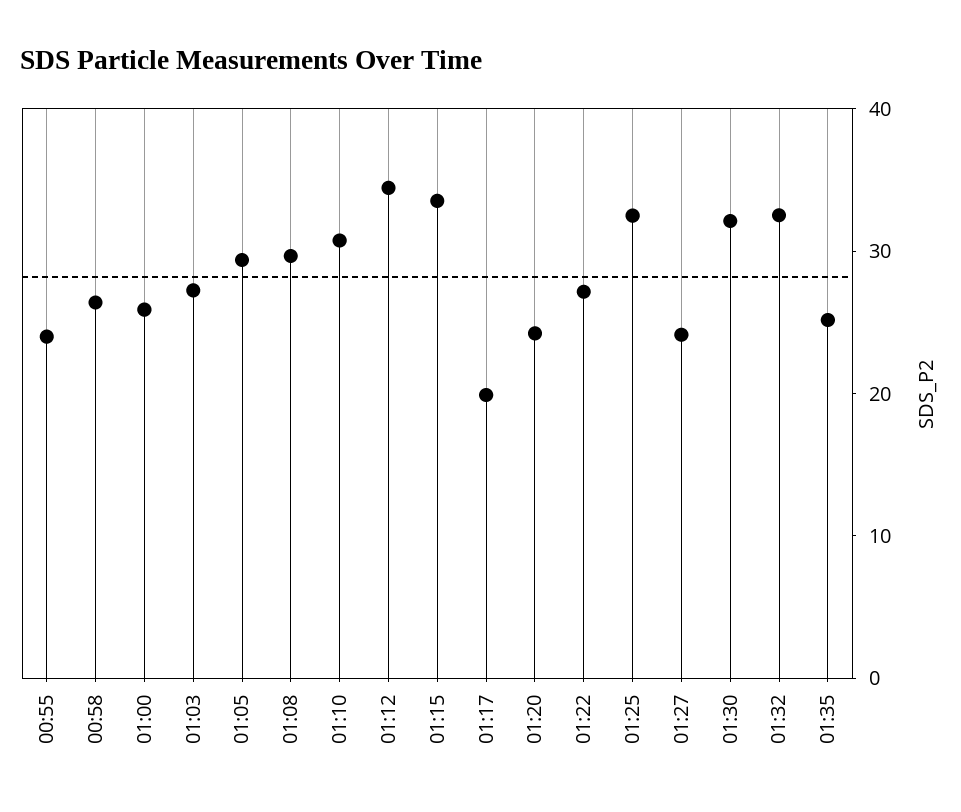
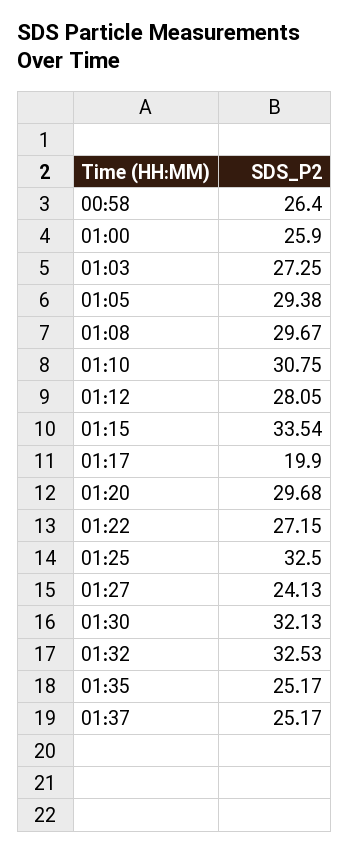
00:55: 24 -> none
01:12: 34 -> 28.05
01:20: 24 -> 29.68
01:37: none -> 25.17

